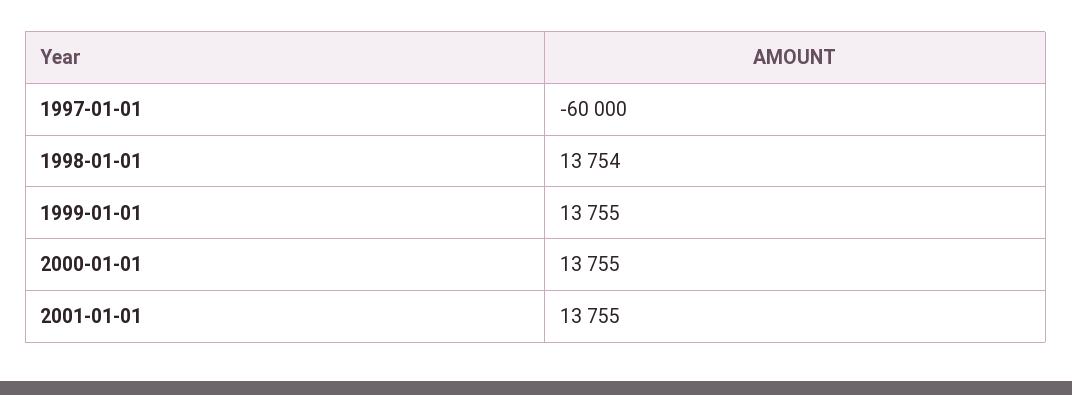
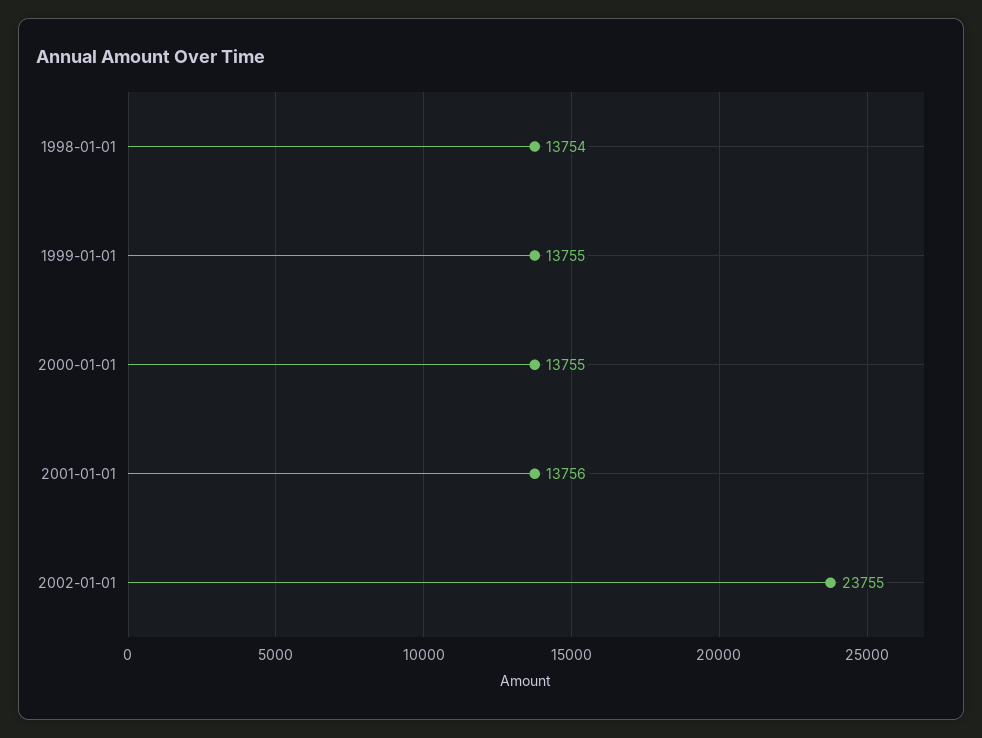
1997-01-01: -60000 -> none
2001-01-01: 13755 -> 13756
2002-01-01: none -> 23755

